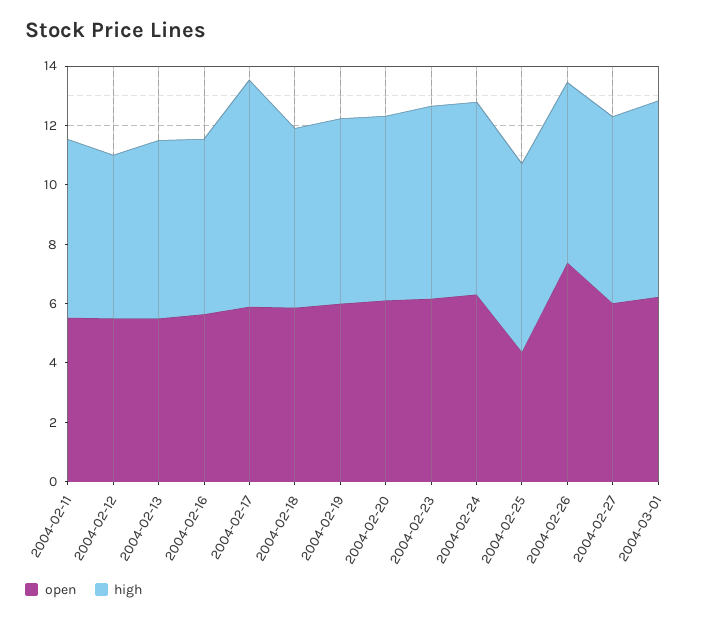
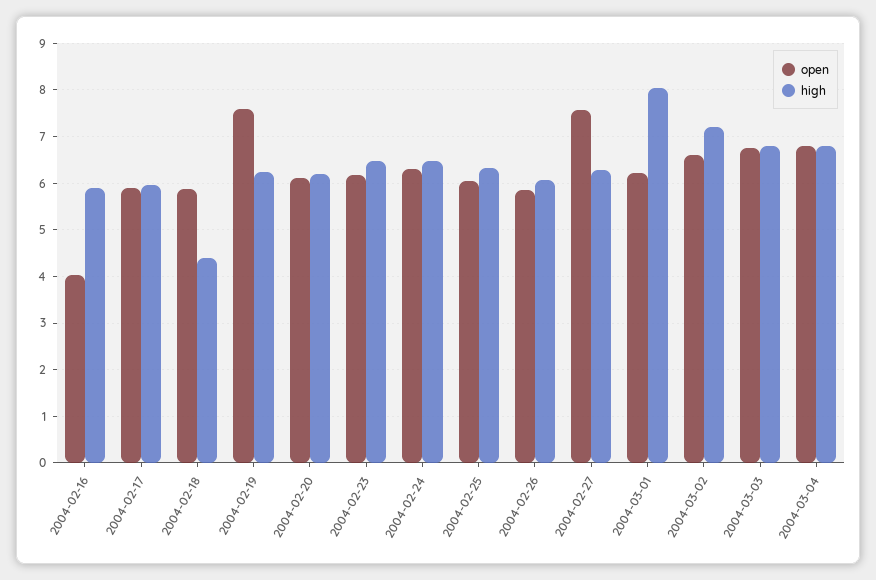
open, 2004-02-11: 5.5 -> none
high, 2004-02-11: 6 -> none
open, 2004-02-12: 5.5 -> none
high, 2004-02-12: 5.5 -> none
open, 2004-02-13: 5.5 -> none
high, 2004-02-13: 6 -> none
open, 2004-02-16: 5.5 -> 4
high, 2004-02-17: 7.5 -> 6
high, 2004-02-18: 6 -> 4.4
open, 2004-02-19: 6 -> 7.6
open, 2004-02-25: 4.5 -> 6
open, 2004-02-26: 7.5 -> 5.8
open, 2004-02-27: 6 -> 7.6
high, 2004-03-01: 6.5 -> 8
open, 2004-03-02: none -> 6.6
high, 2004-03-02: none -> 7.2
open, 2004-03-03: none -> 6.8
high, 2004-03-03: none -> 6.8
open, 2004-03-04: none -> 6.8
high, 2004-03-04: none -> 6.8

